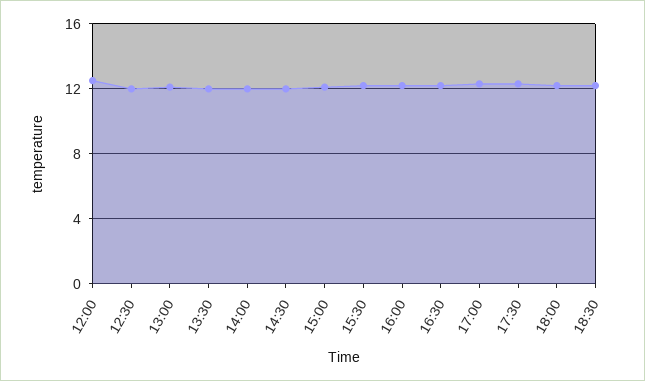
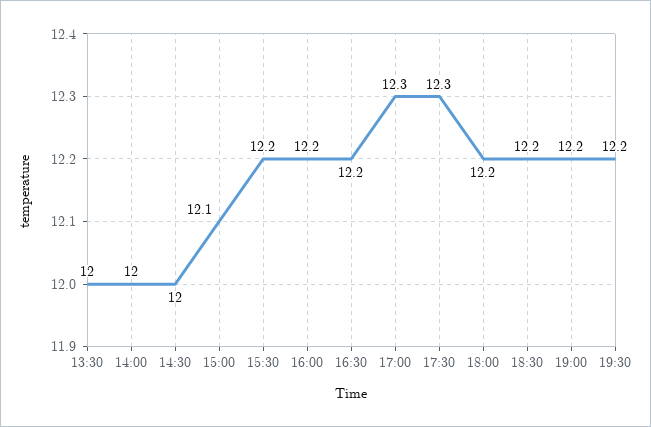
12:00: 12.5 -> none
12:30: 12 -> none
13:00: 12 -> none
19:00: none -> 12.2
19:30: none -> 12.2

